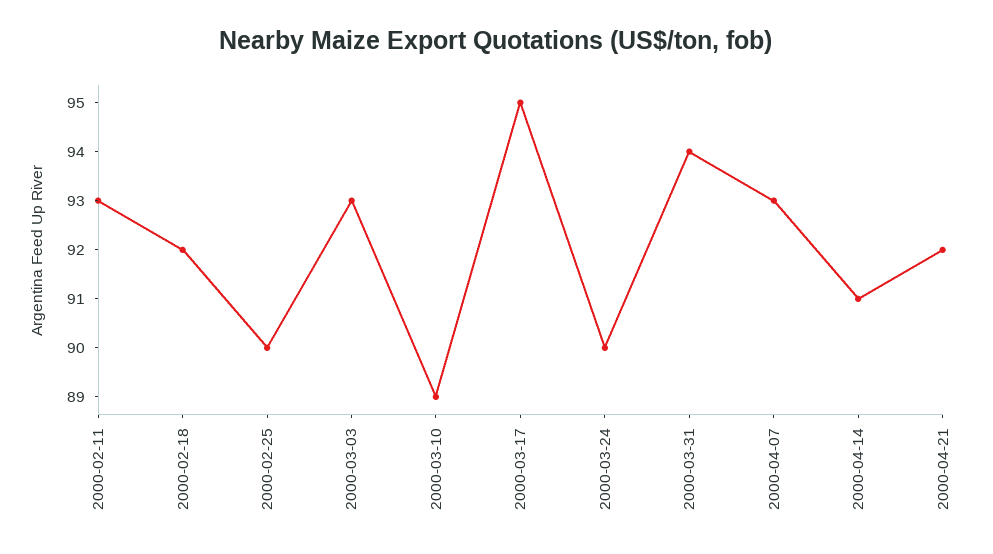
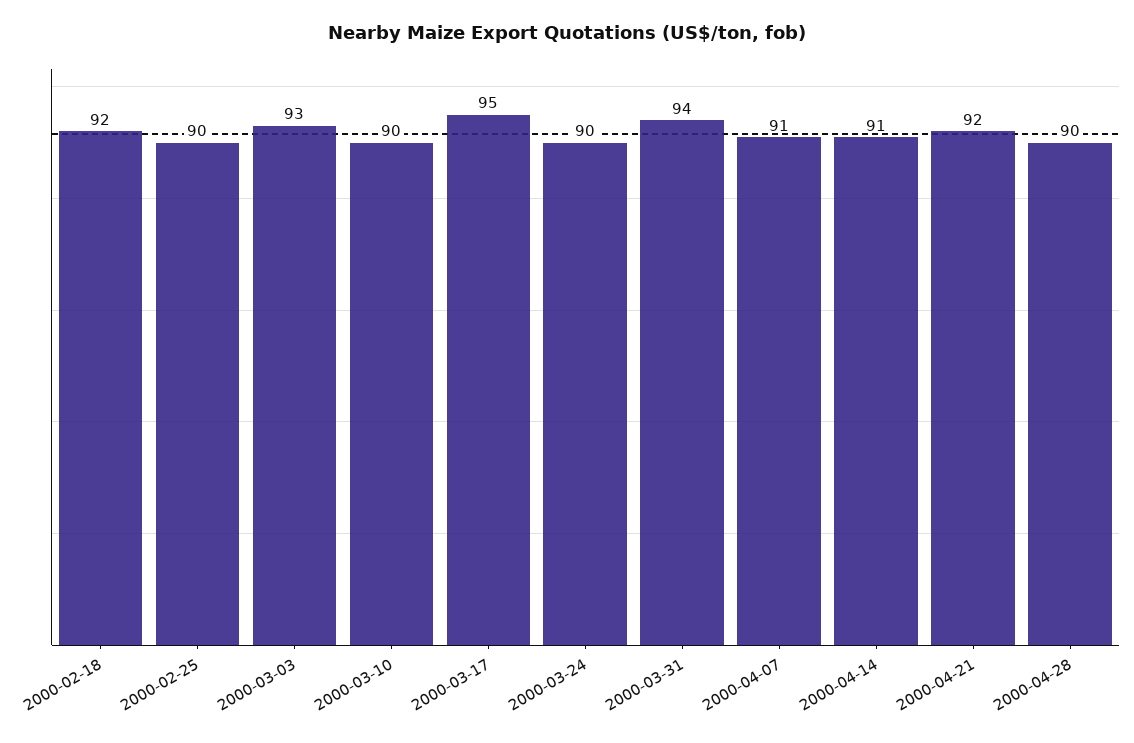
2000-02-11: 93 -> none
2000-03-10: 89 -> 90
2000-04-07: 93 -> 91
2000-04-28: none -> 90

